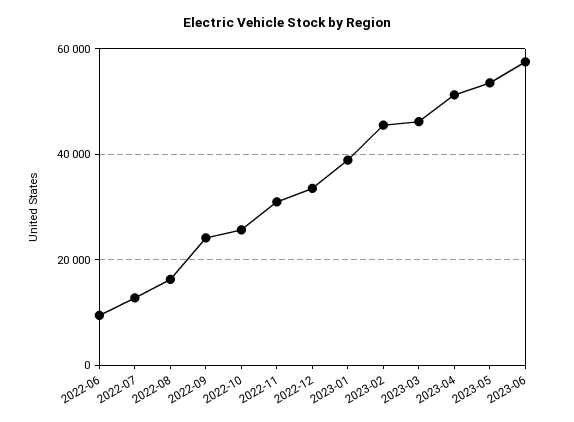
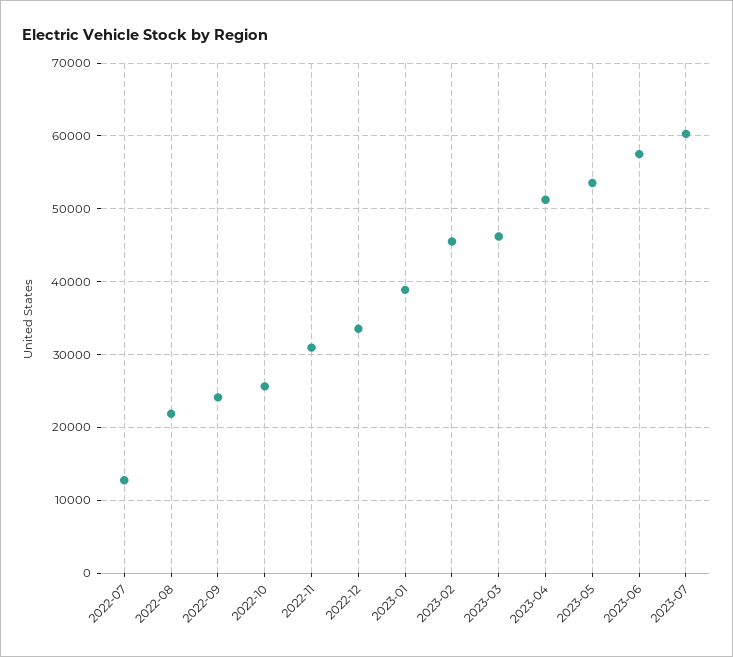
2022-06: 10000 -> none
2022-08: 16000 -> 22000
2023-07: none -> 60000

